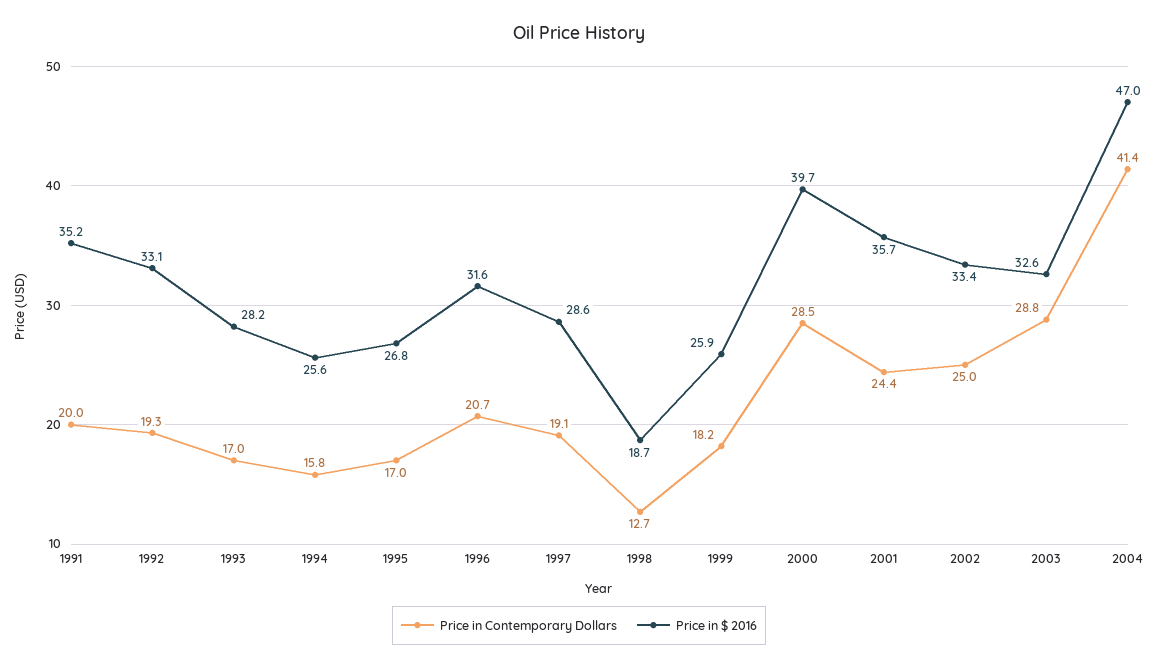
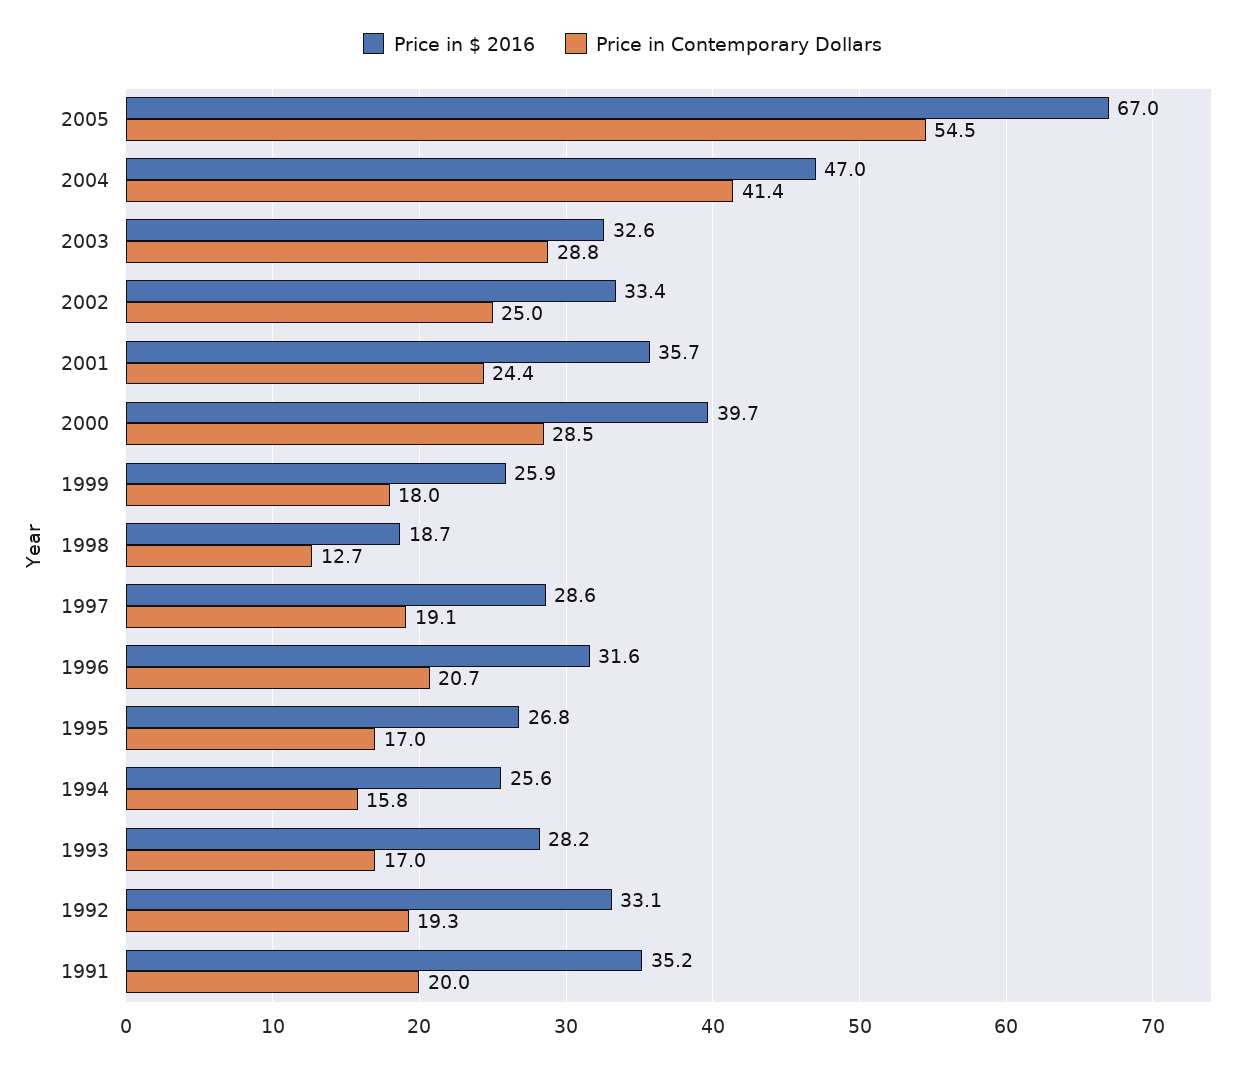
Price in Contemporary Dollars, 1999: 18.2 -> 18
Price in $ 2016, 2005: none -> 67
Price in Contemporary Dollars, 2005: none -> 54.5

